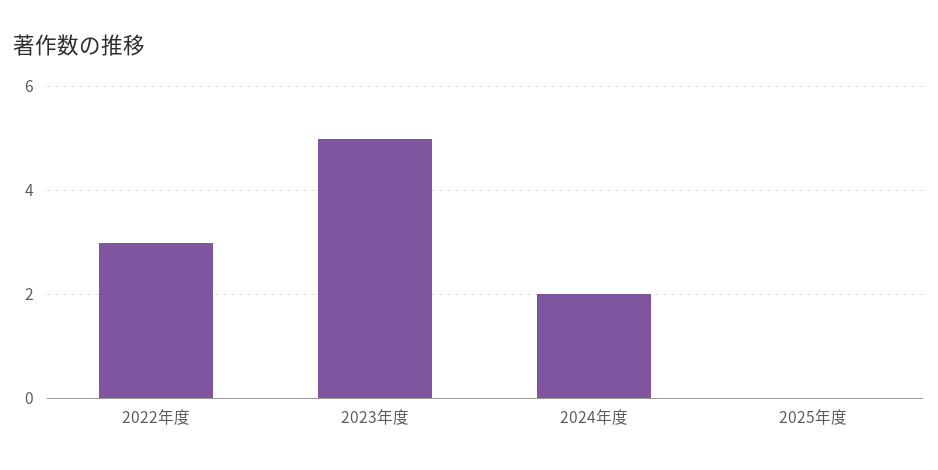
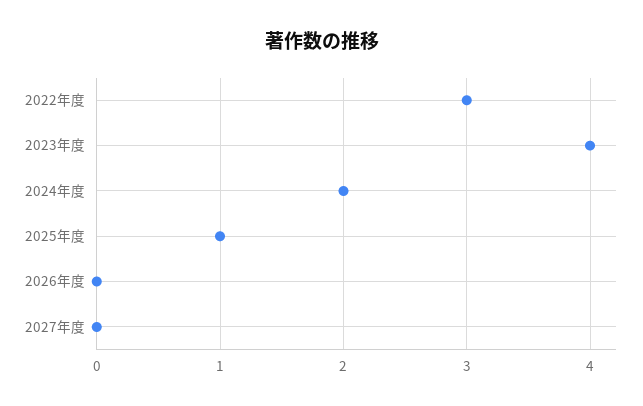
2023年度: 5 -> 4
2025年度: 0 -> 1
2026年度: none -> 0
2027年度: none -> 0

